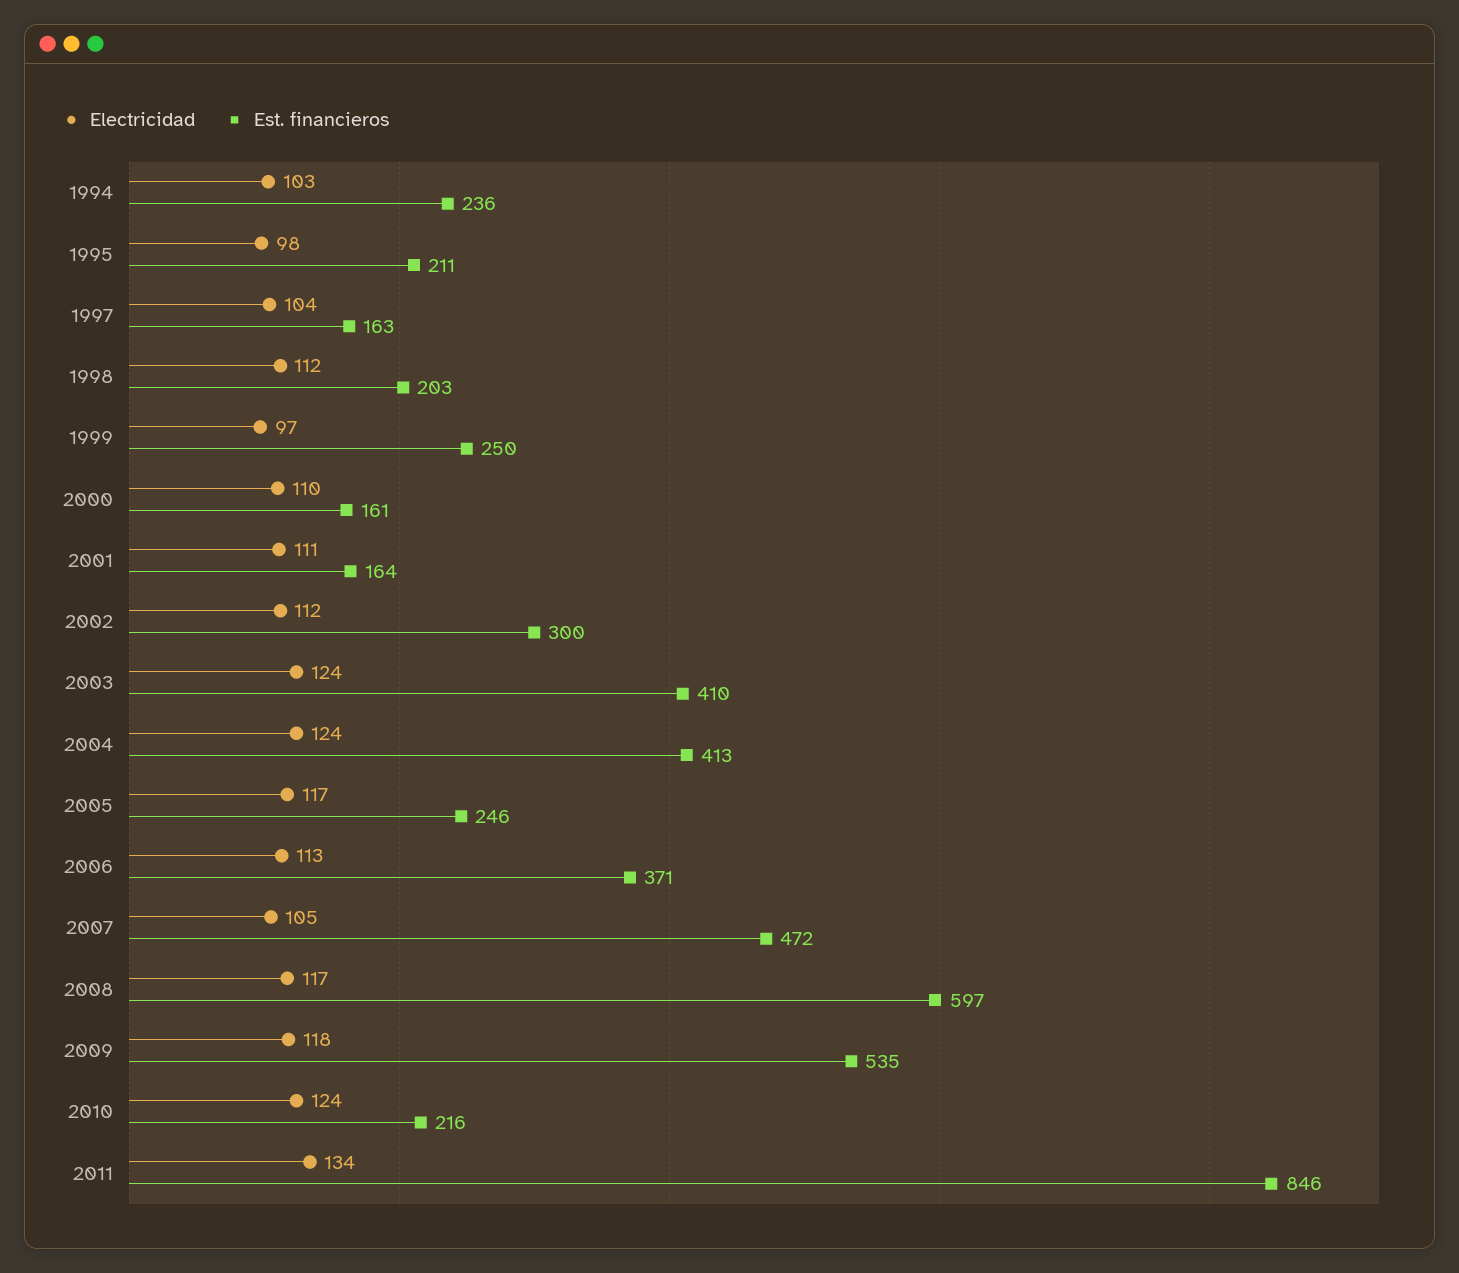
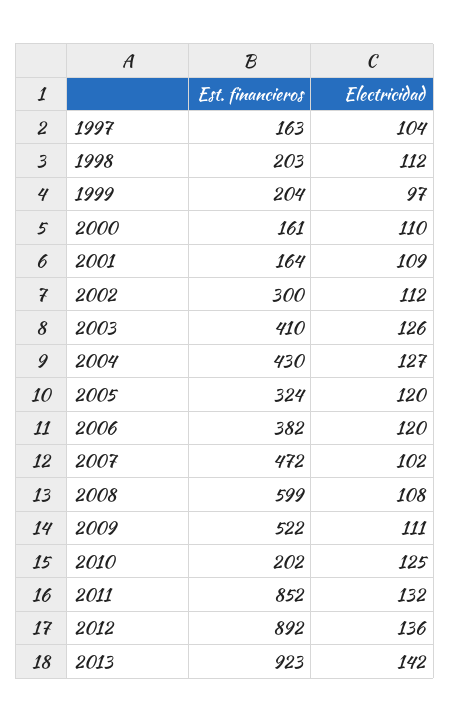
Electricidad, 1994: 103 -> none
Est. financieros, 1994: 236 -> none
Electricidad, 1995: 98 -> none
Est. financieros, 1995: 211 -> none
Est. financieros, 1999: 250 -> 204
Electricidad, 2001: 111 -> 109
Electricidad, 2003: 124 -> 126
Electricidad, 2004: 124 -> 127
Est. financieros, 2004: 413 -> 430
Electricidad, 2005: 117 -> 120
Est. financieros, 2005: 246 -> 324
Electricidad, 2006: 113 -> 120
Est. financieros, 2006: 371 -> 382
Electricidad, 2007: 105 -> 102
Electricidad, 2008: 117 -> 108
Est. financieros, 2008: 597 -> 599
Electricidad, 2009: 118 -> 111
Est. financieros, 2009: 535 -> 522
Electricidad, 2010: 124 -> 125
Est. financieros, 2010: 216 -> 202
Electricidad, 2011: 134 -> 132
Est. financieros, 2011: 846 -> 852
Est. financieros, 2012: none -> 892
Electricidad, 2012: none -> 136
Est. financieros, 2013: none -> 923
Electricidad, 2013: none -> 142

